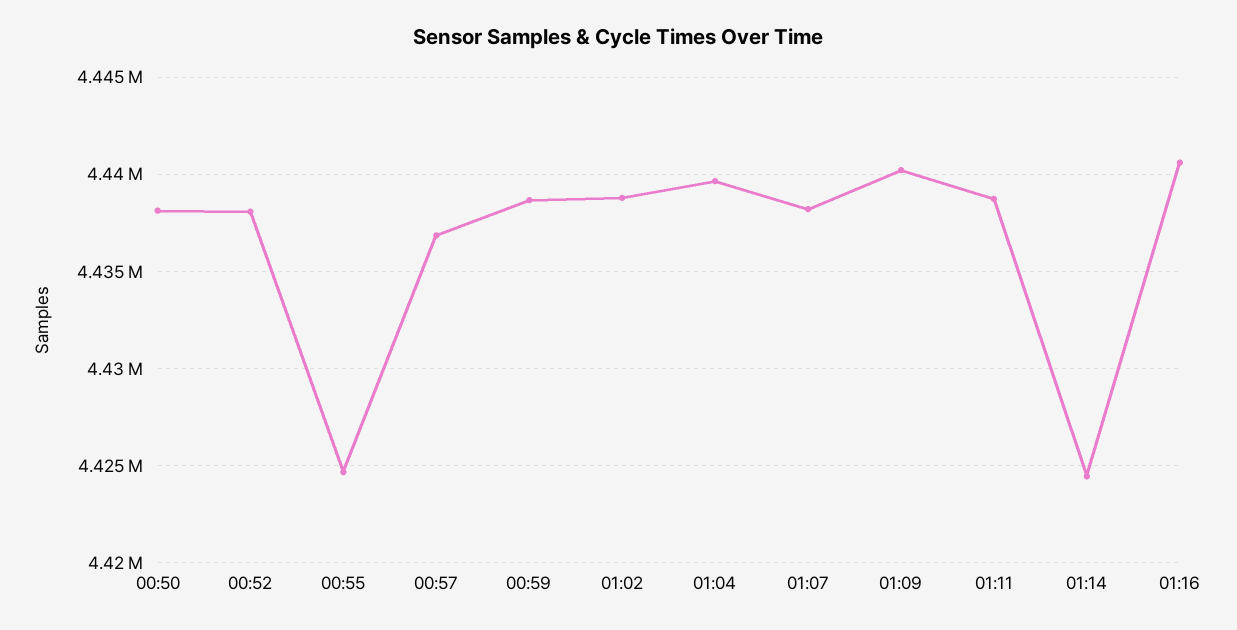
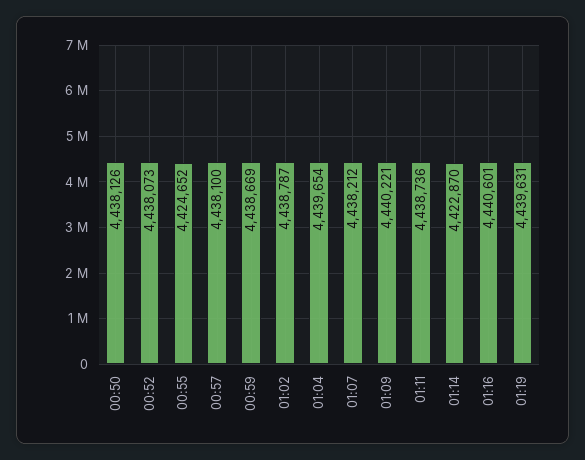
00:57: 4437000 -> 4438100
01:14: 4424500 -> 4422870
01:19: none -> 4439631

